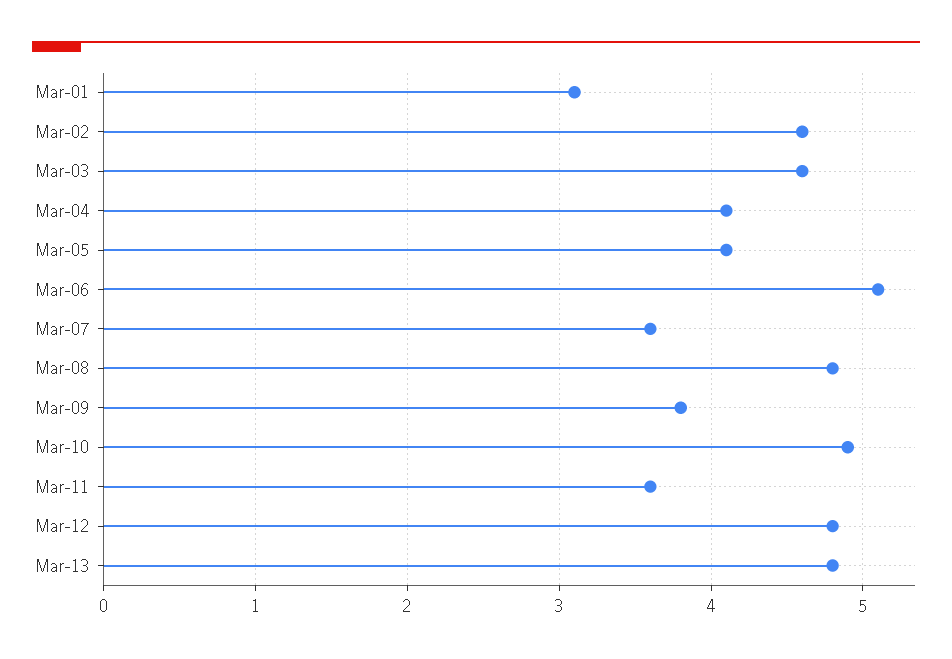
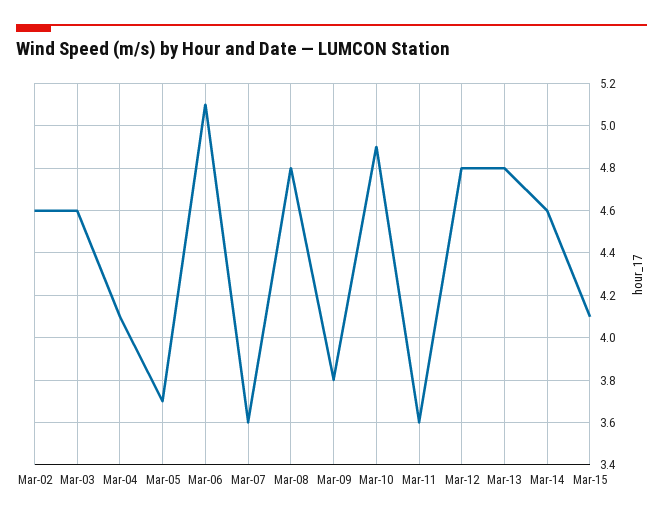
Mar-01: 3.1 -> none
Mar-05: 4.1 -> 3.7
Mar-14: none -> 4.6
Mar-15: none -> 4.1

